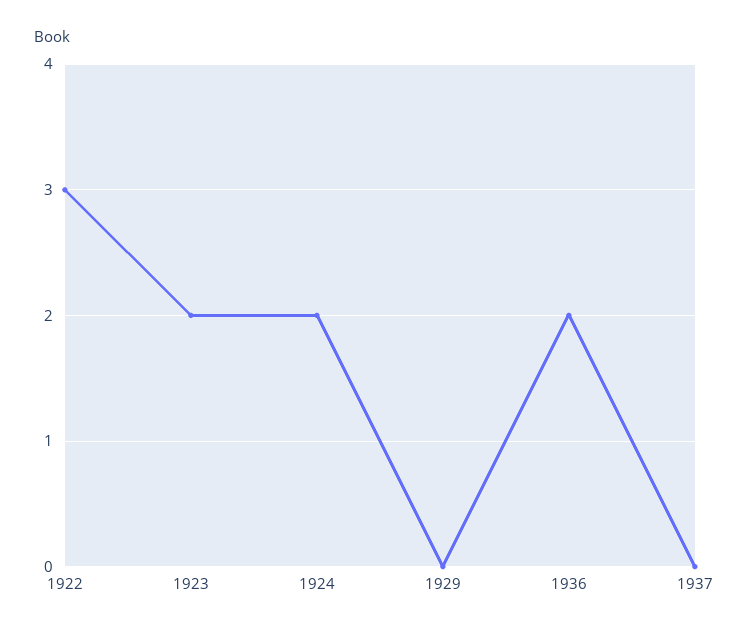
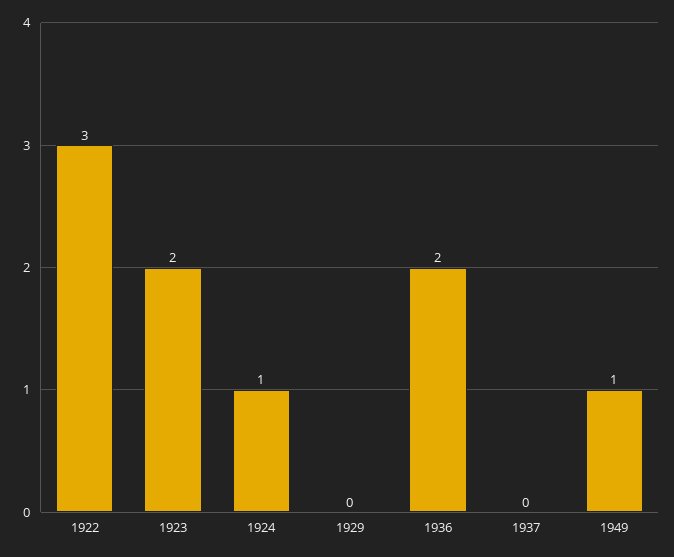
1924: 2 -> 1
1949: none -> 1

